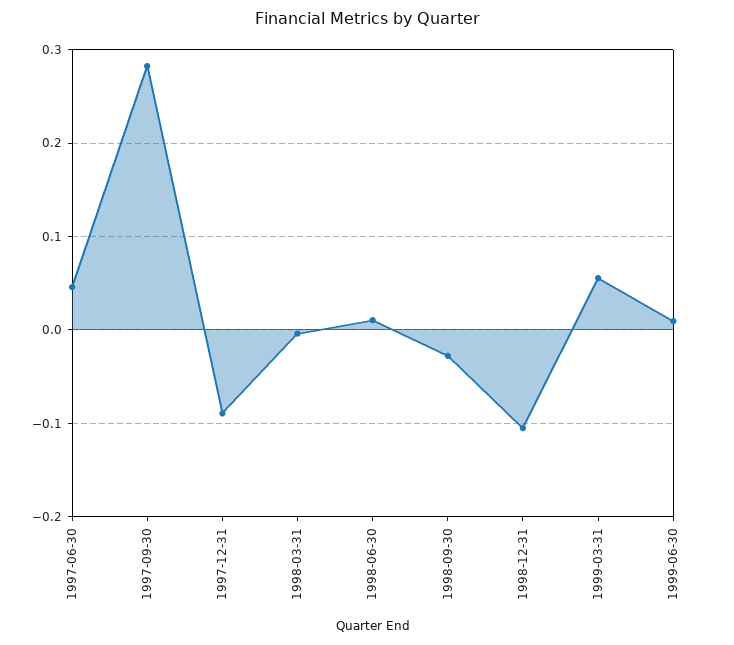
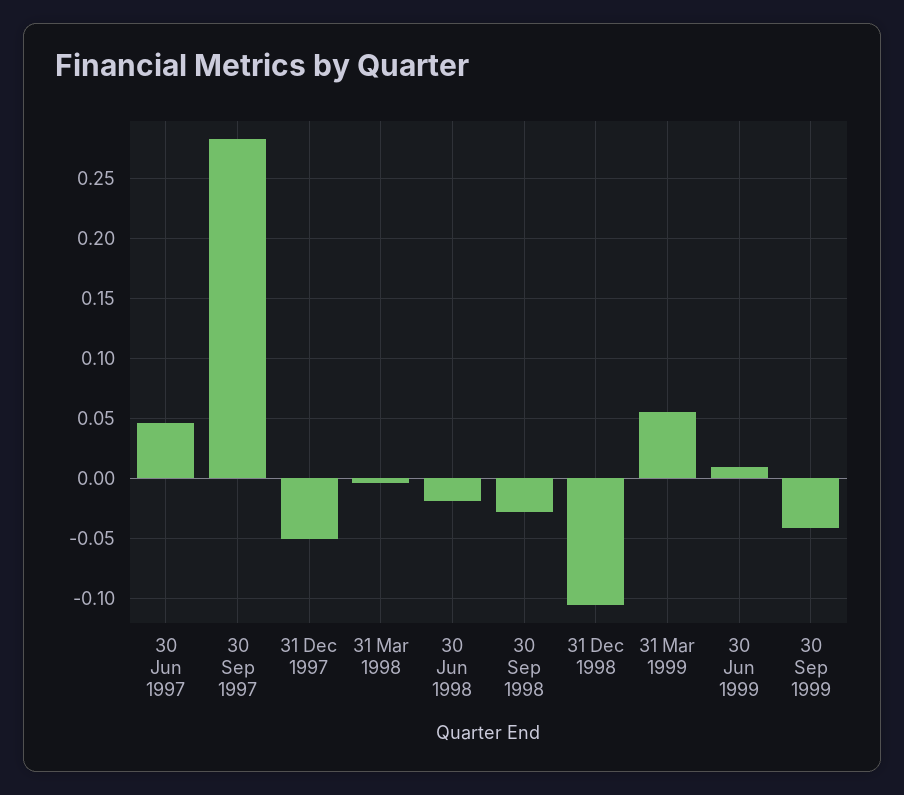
1997-12-31: -0.09 -> -0.05
1998-06-30: 0.01 -> -0.02
30 Sep 1999: none -> -0.04

